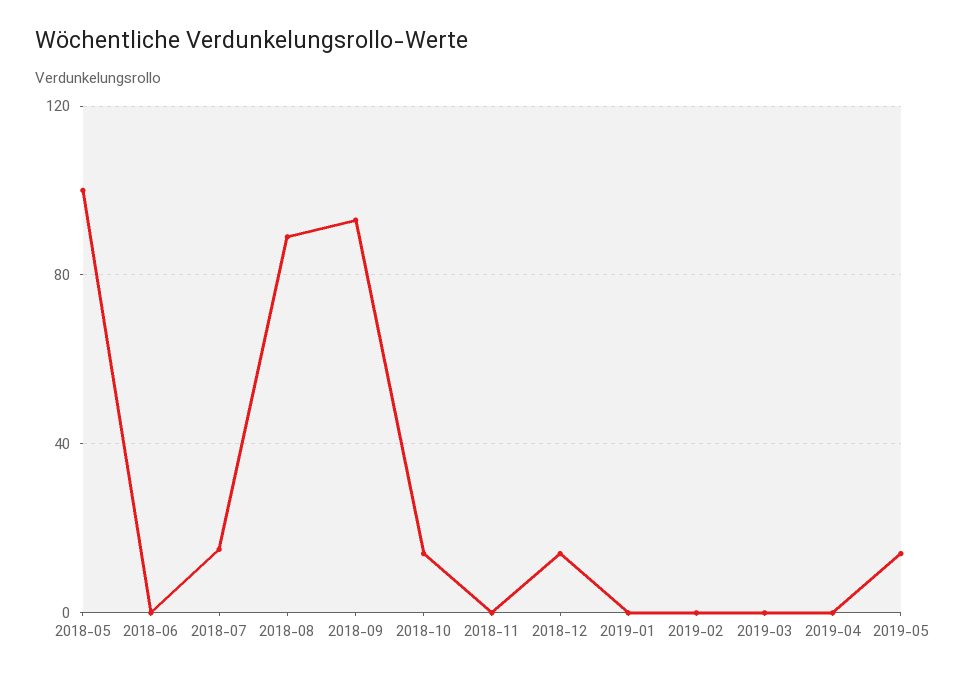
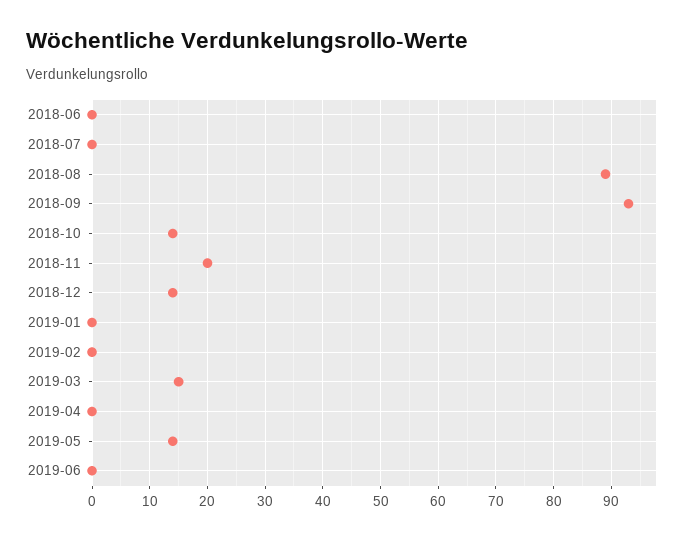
2018-05: 100 -> none
2018-07: 15 -> 0
2018-11: 0 -> 20
2019-03: 0 -> 15
2019-06: none -> 0

